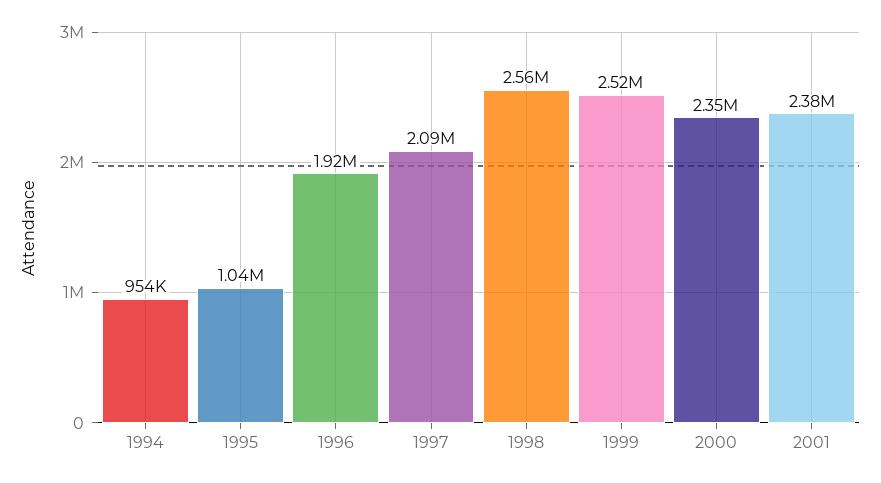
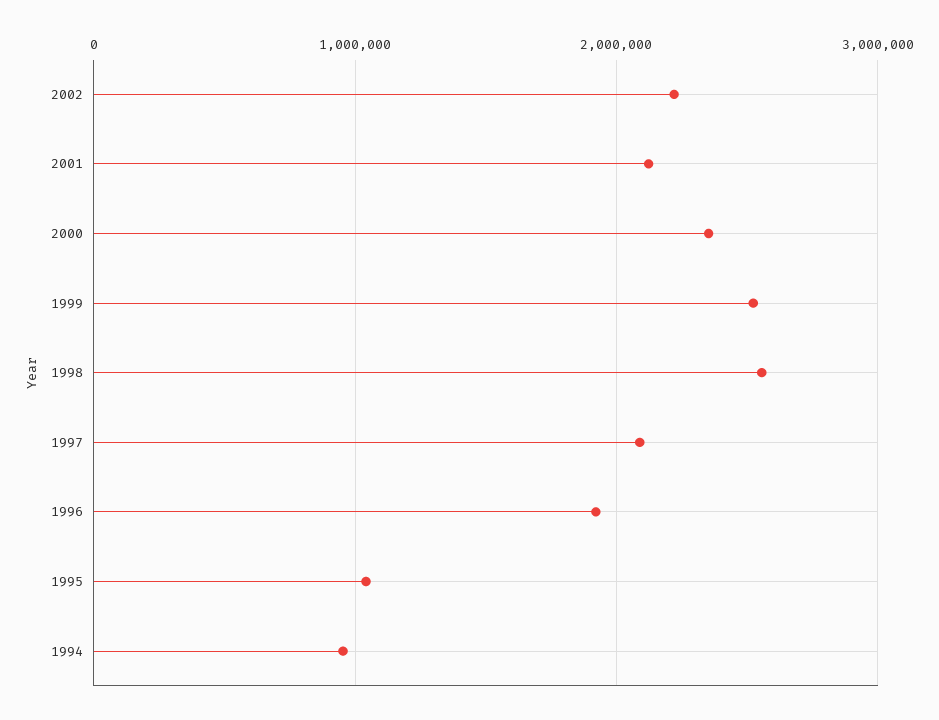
2001: 2380000 -> 2100000
2002: none -> 2200000

